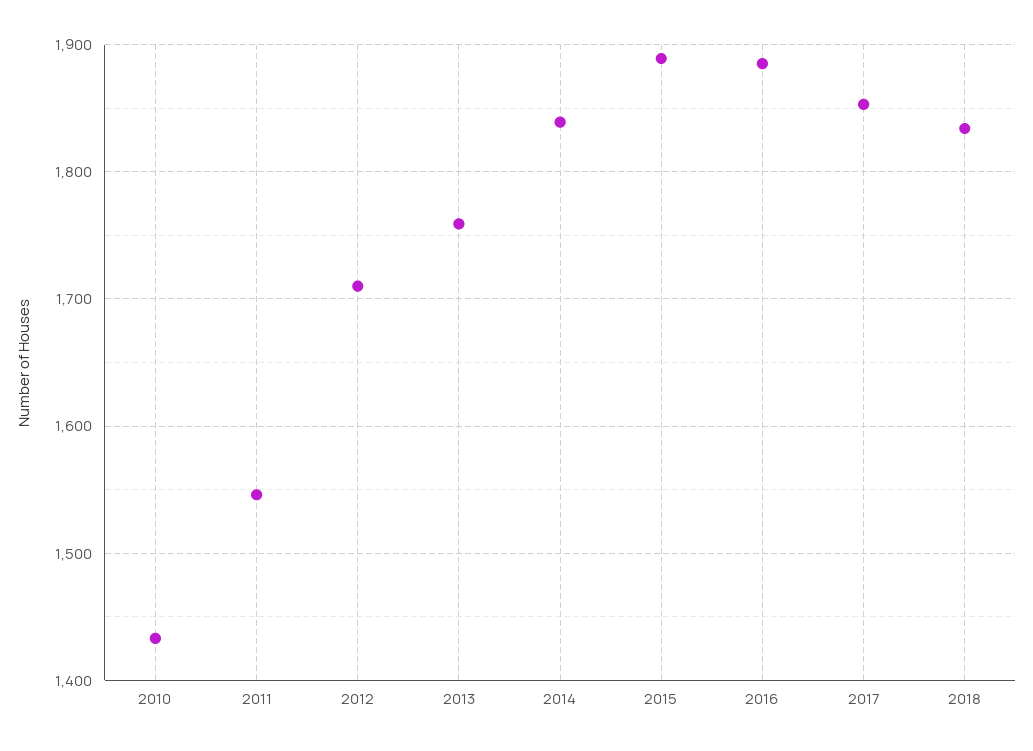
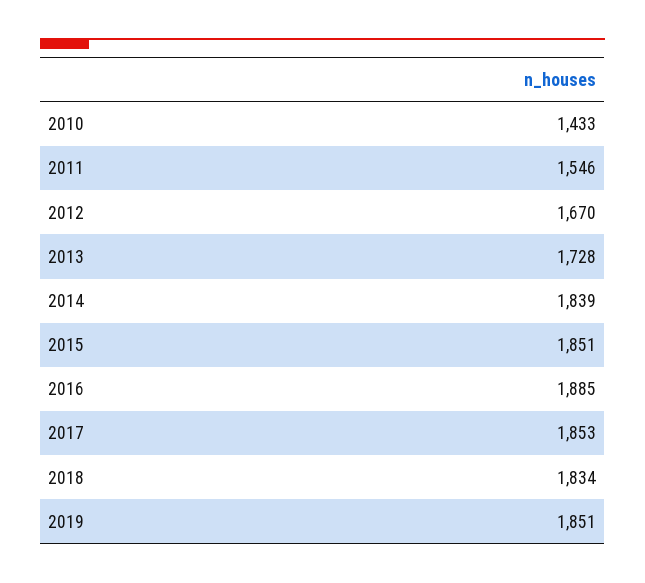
2012: 1710 -> 1670
2013: 1760 -> 1728
2015: 1890 -> 1851
2019: none -> 1851

